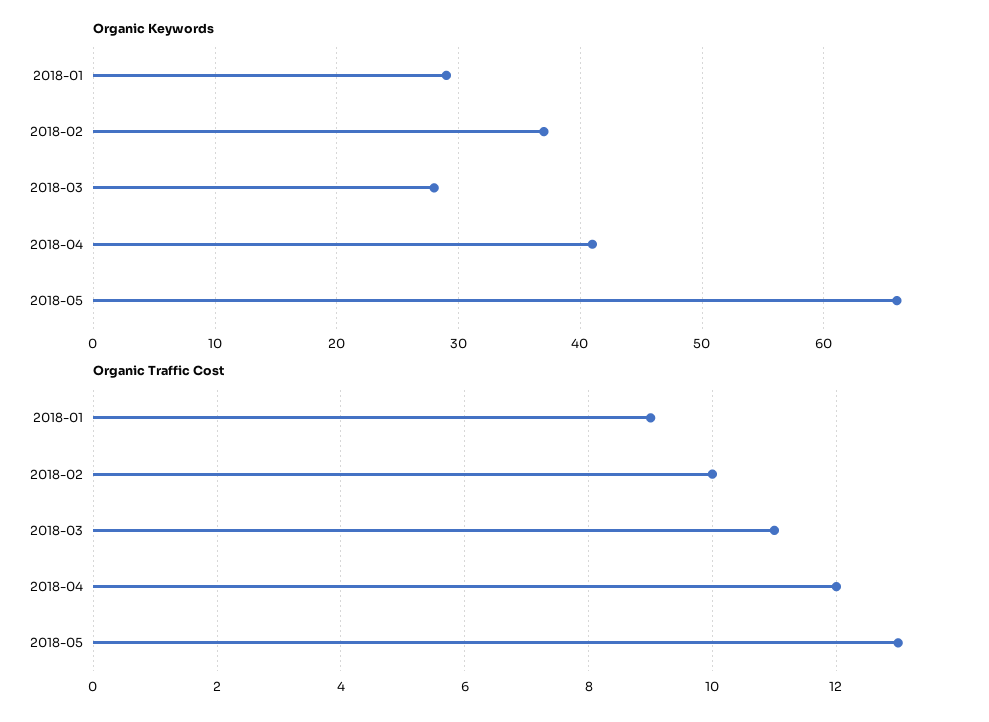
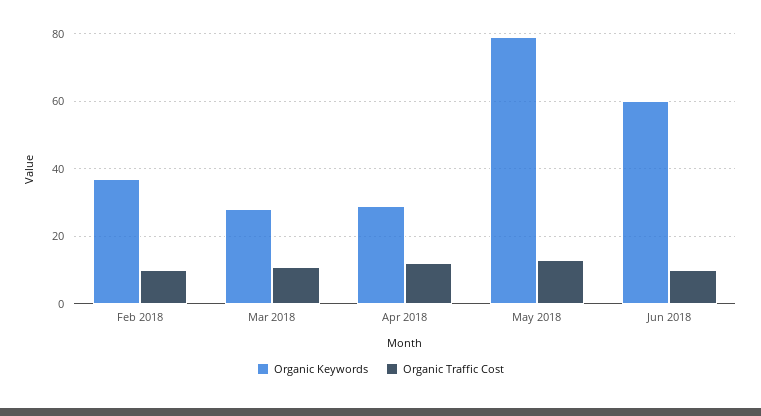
Organic Keywords, 2018-01: 29 -> none
Organic Keywords, 2018-04: 41 -> 30
Organic Keywords, 2018-05: 66 -> 80
Organic Traffic Cost, 2018-01: 9 -> none
Organic Keywords, Jun 2018: none -> 60
Organic Traffic Cost, Jun 2018: none -> 10

